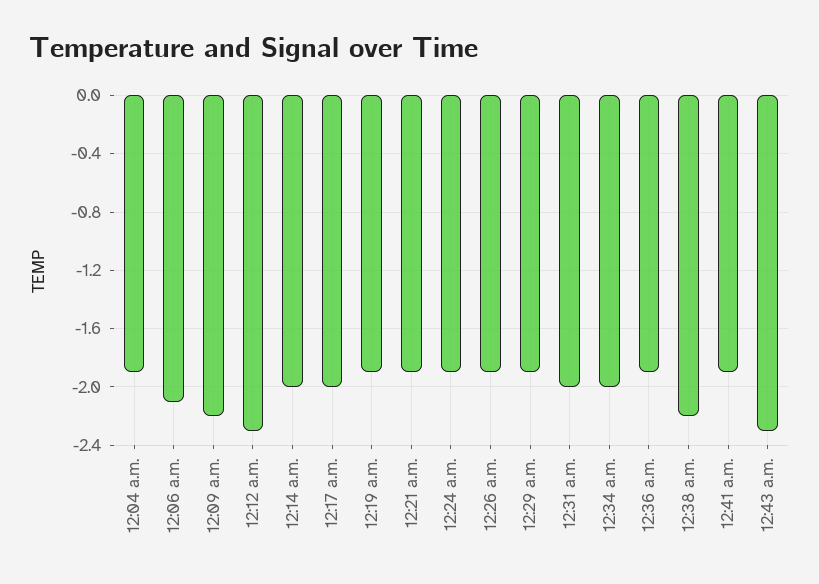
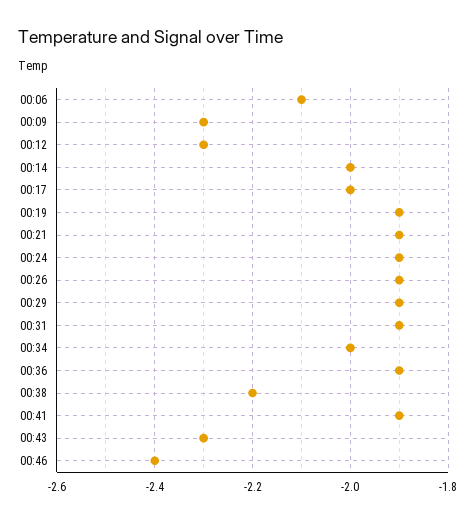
12:04 a.m.: -1.9 -> none
12:09 a.m.: -2.2 -> -2.3
12:31 a.m.: -2 -> -1.9
00:46: none -> -2.4

